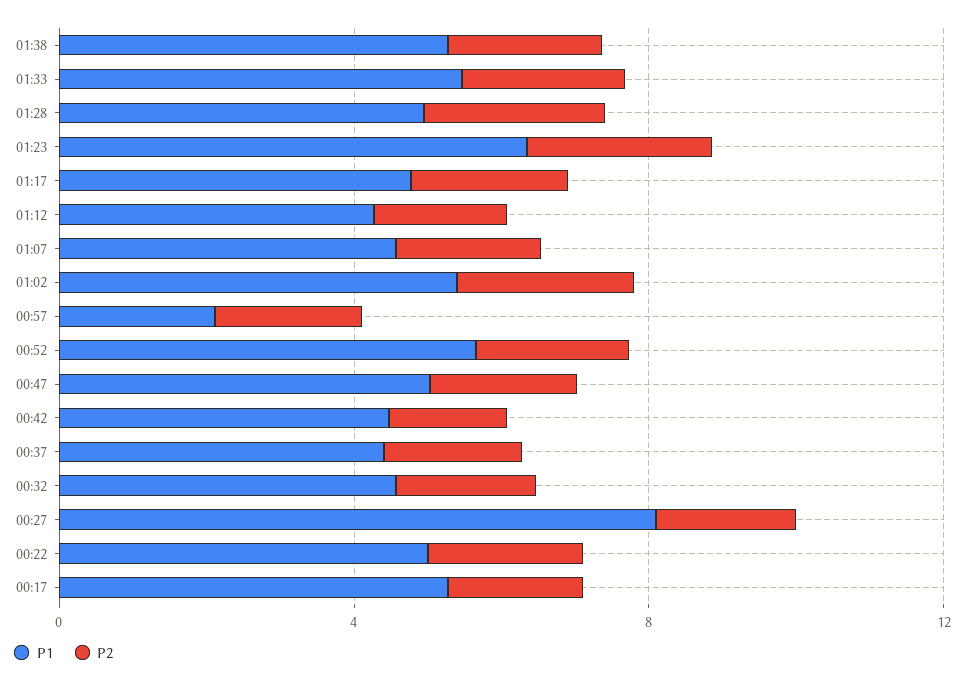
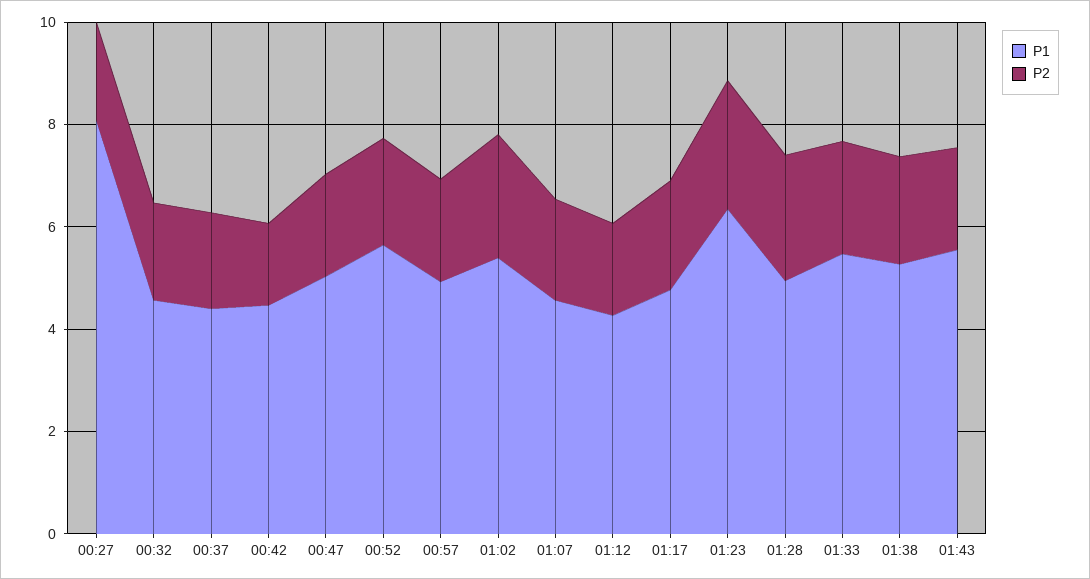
P1, 00:57: 2 -> 5
P1, 00:22: 5 -> none
P2, 00:22: 2 -> none
P1, 00:17: 5 -> none
P2, 00:17: 2 -> none
P1, 01:43: none -> 5.5
P2, 01:43: none -> 2

